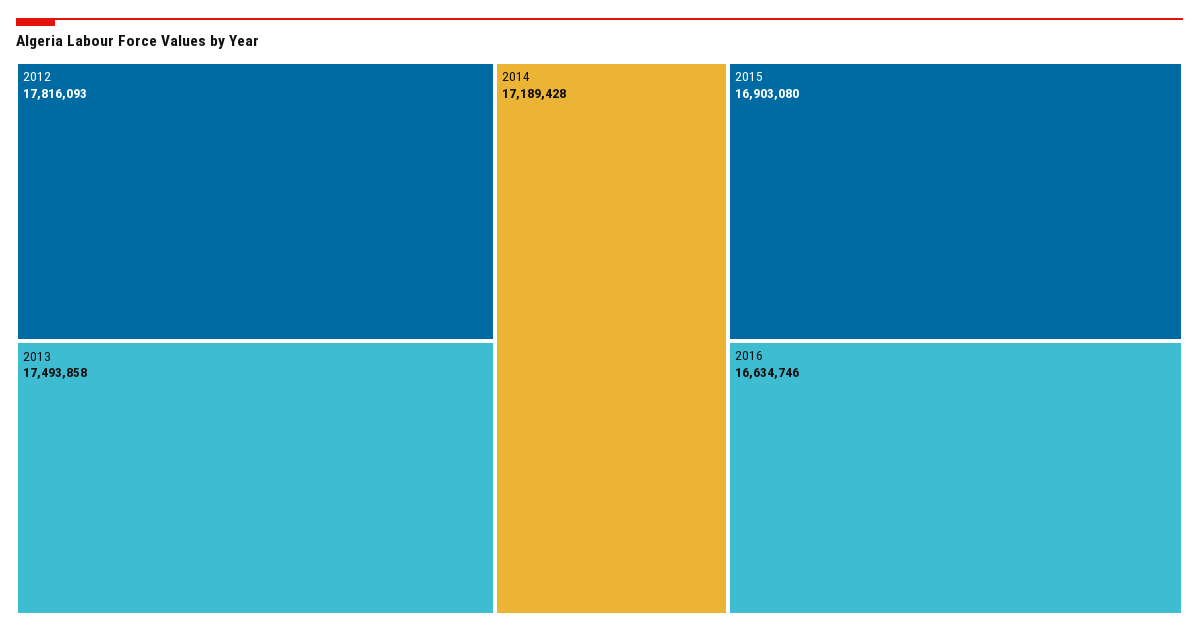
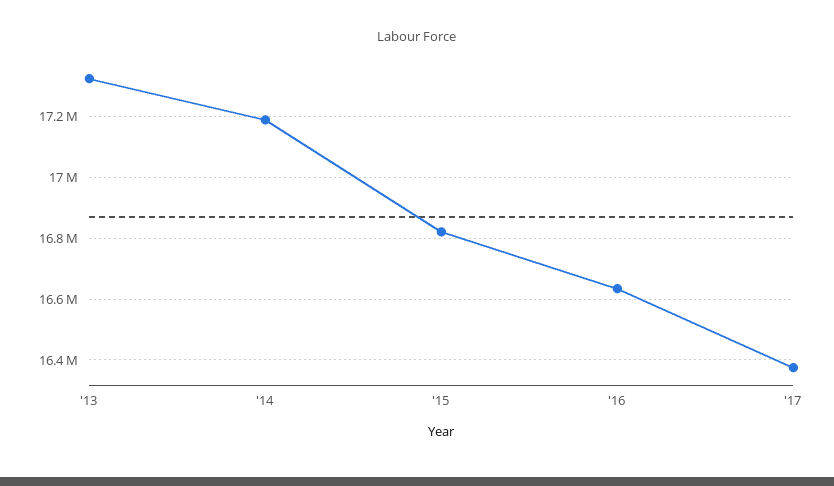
2012: 17816093 -> none
2013: 17493858 -> 17320000
2015: 16903080 -> 16820000
'17: none -> 16380000

